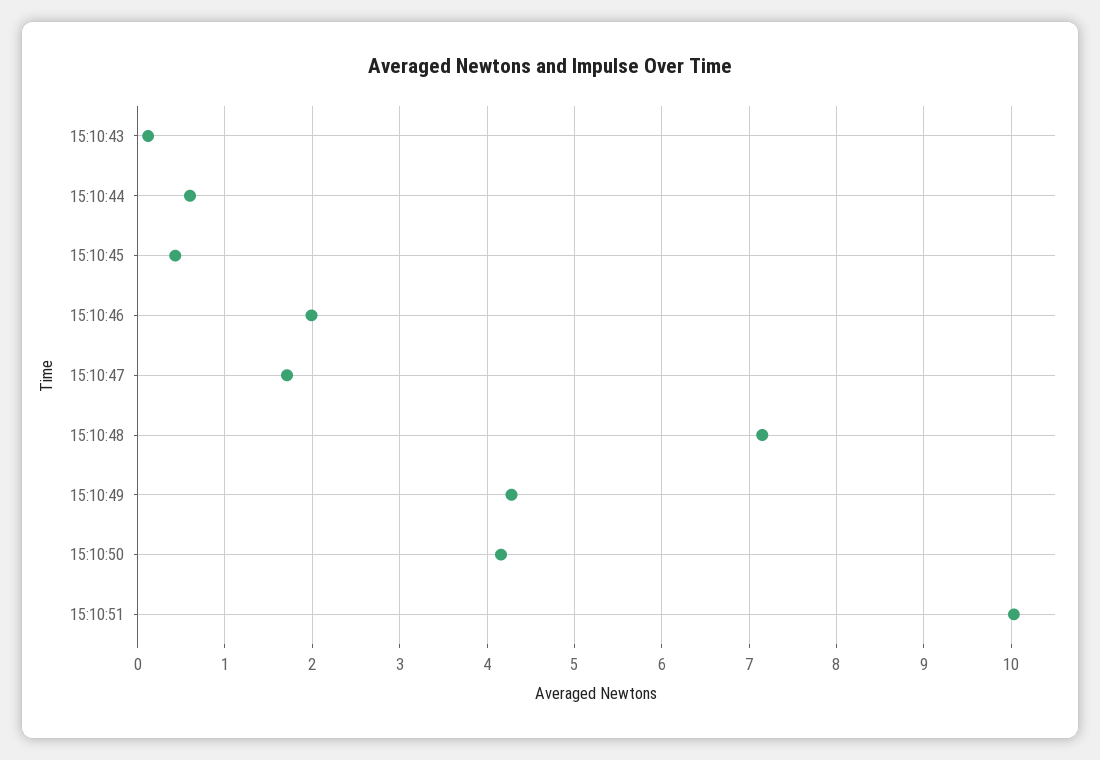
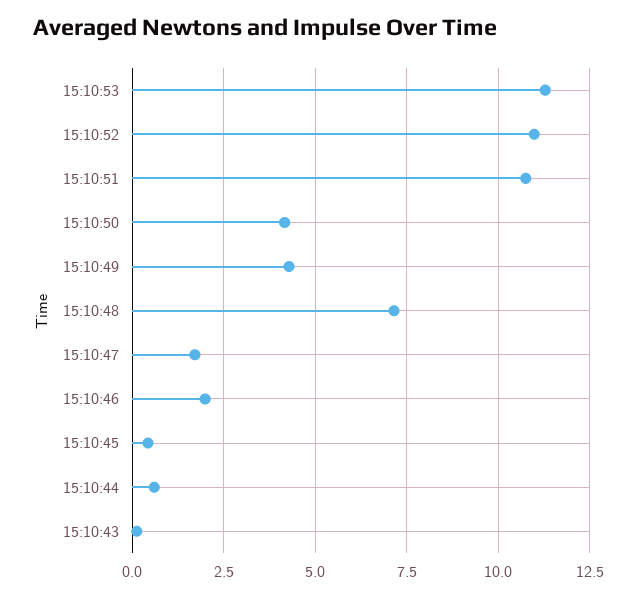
15:10:51: 10 -> 10.75
15:10:53: none -> 11.25
15:10:52: none -> 11

